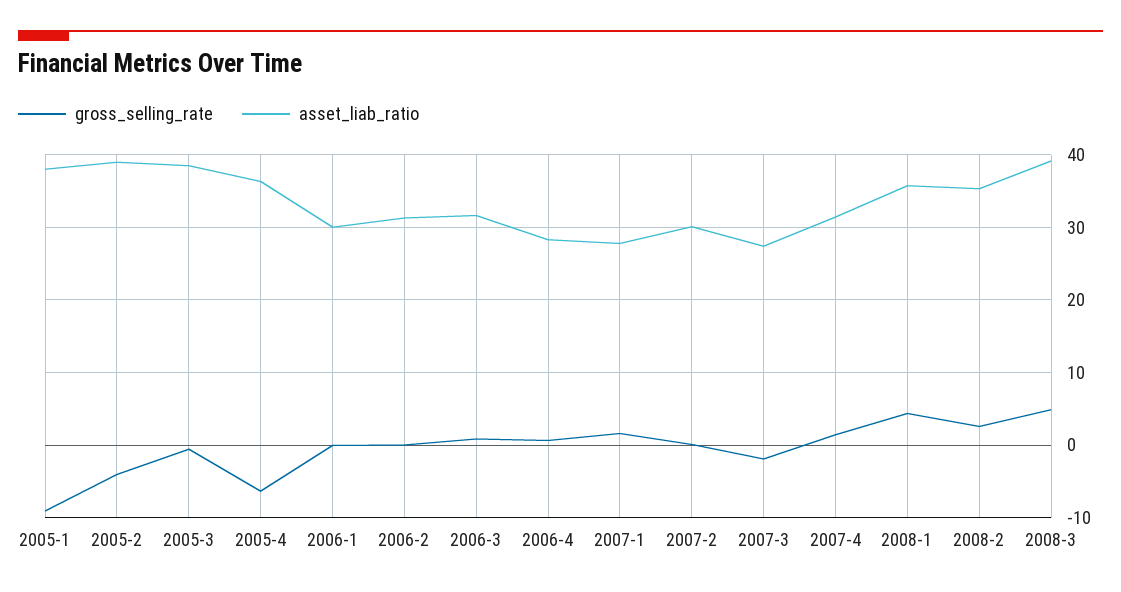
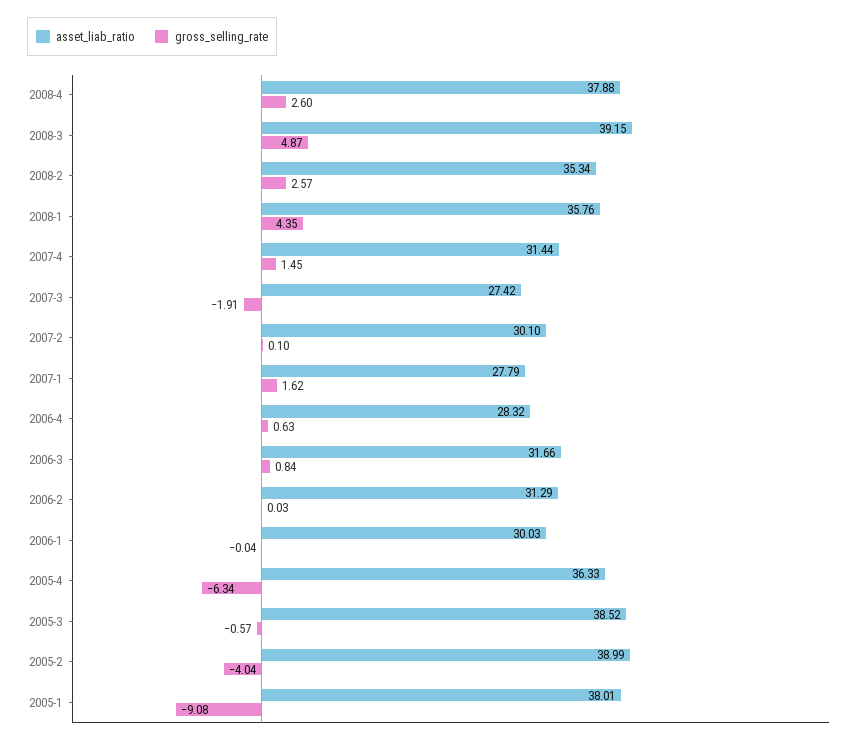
asset_liab_ratio, 2008-4: none -> 37.88
gross_selling_rate, 2008-4: none -> 2.6

